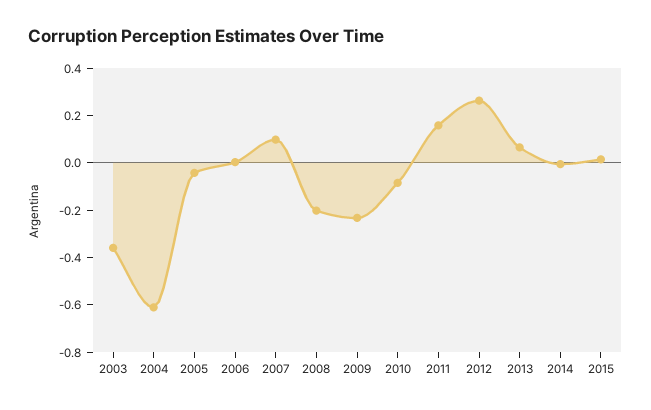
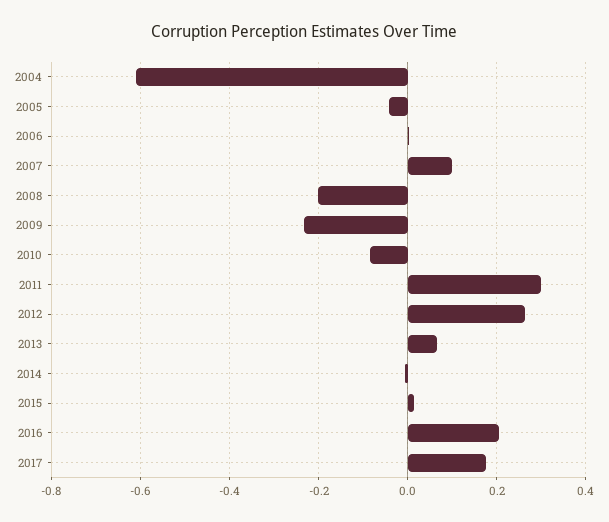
2003: -0.35 -> none
2011: 0.15 -> 0.3
2016: none -> 0.2
2017: none -> 0.18

